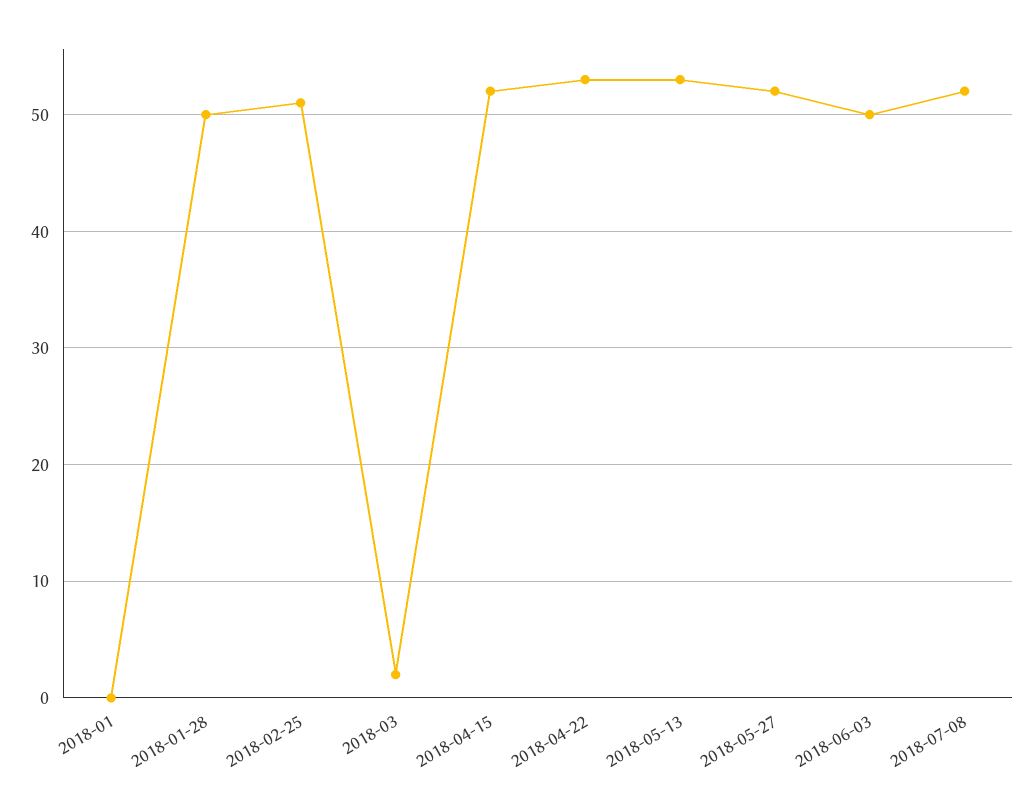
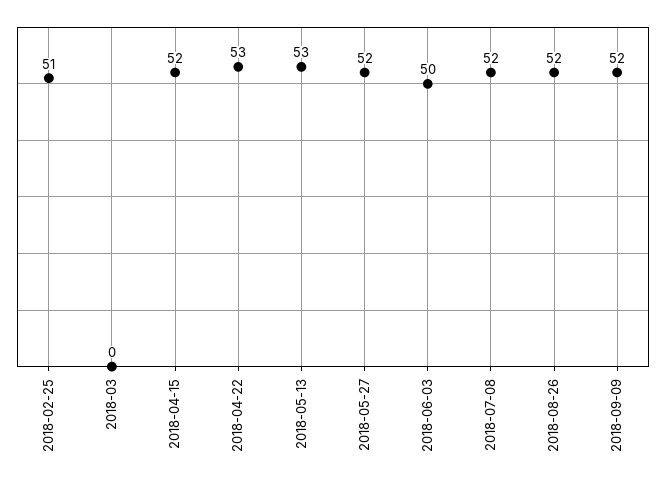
2018-01: 0 -> none
2018-01-28: 50 -> none
2018-03: 2 -> 0
2018-08-26: none -> 52
2018-09-09: none -> 52

